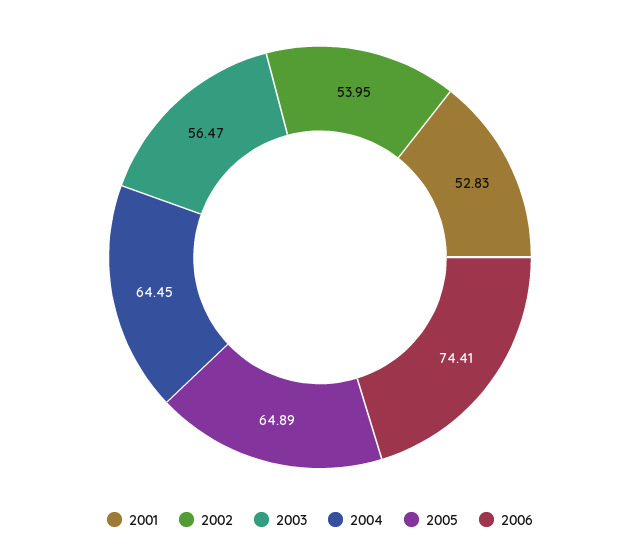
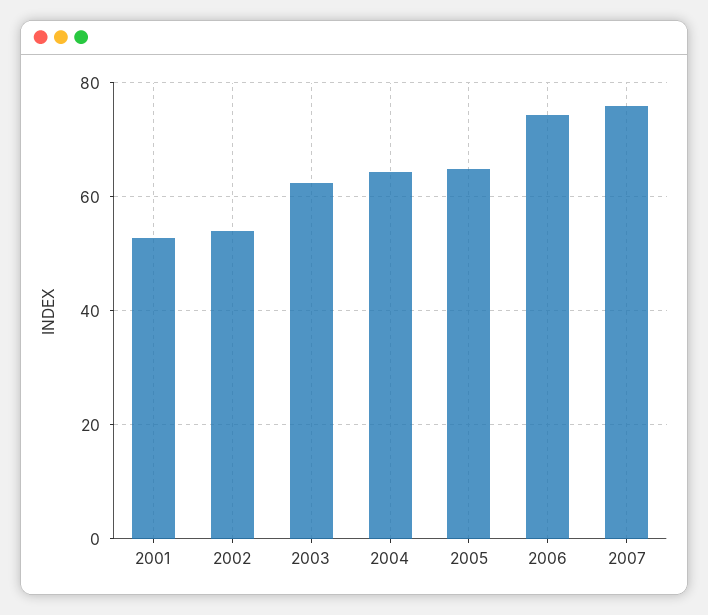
2003: 56.47 -> 62
2007: none -> 76

